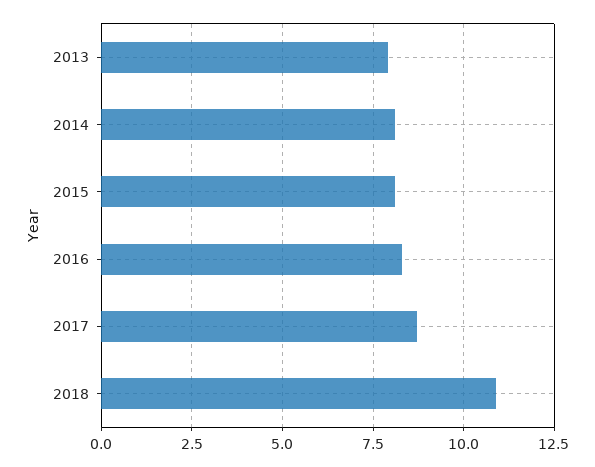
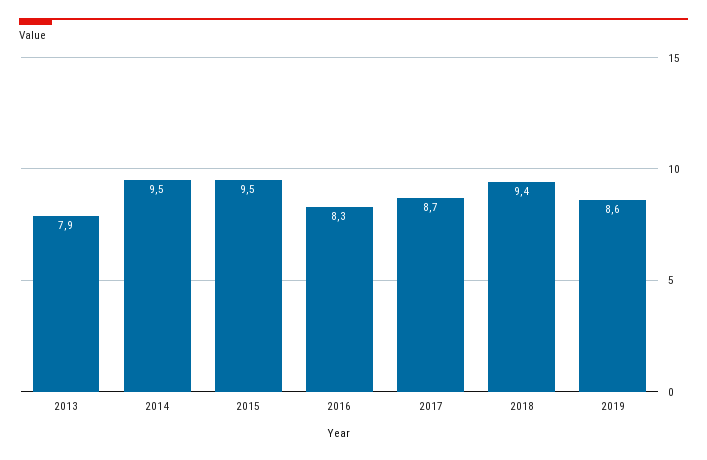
2014: 8 -> 9.5
2015: 8 -> 9.5
2018: 11 -> 9.4
2019: none -> 8.6

